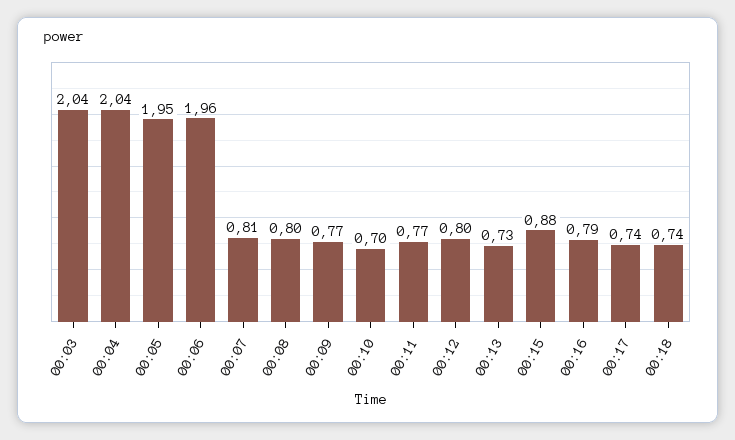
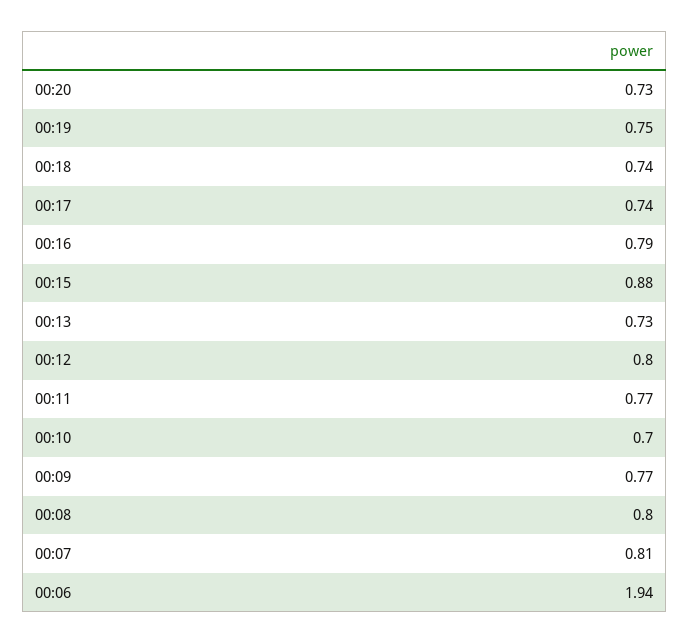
00:03: 2.04 -> none
00:04: 2.04 -> none
00:05: 1.95 -> none
00:06: 1.96 -> 1.94
00:20: none -> 0.73
00:19: none -> 0.75

